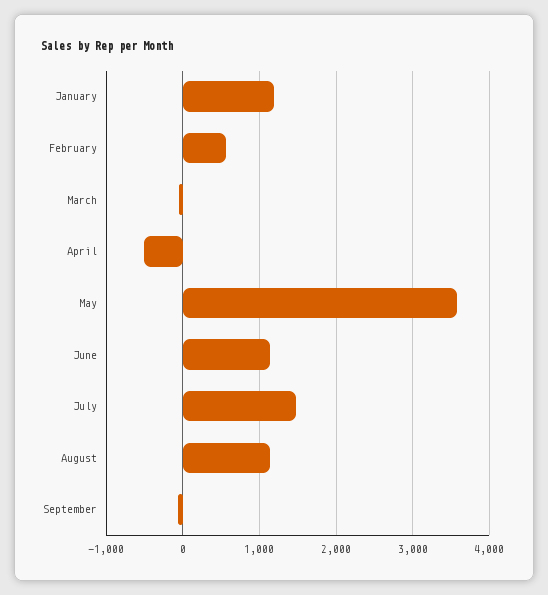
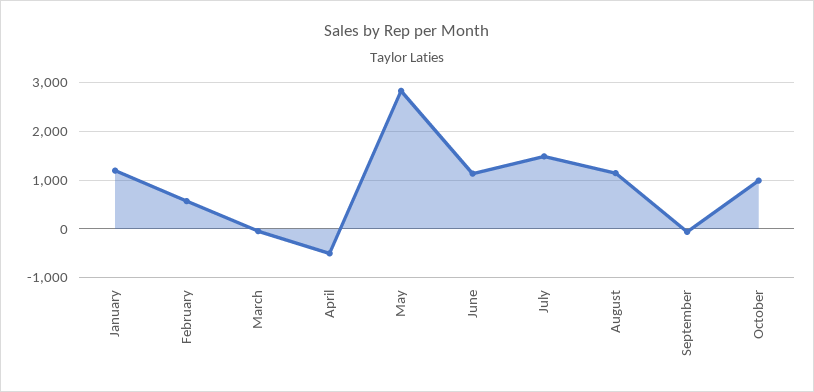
May: 3600 -> 2800
October: none -> 1000

